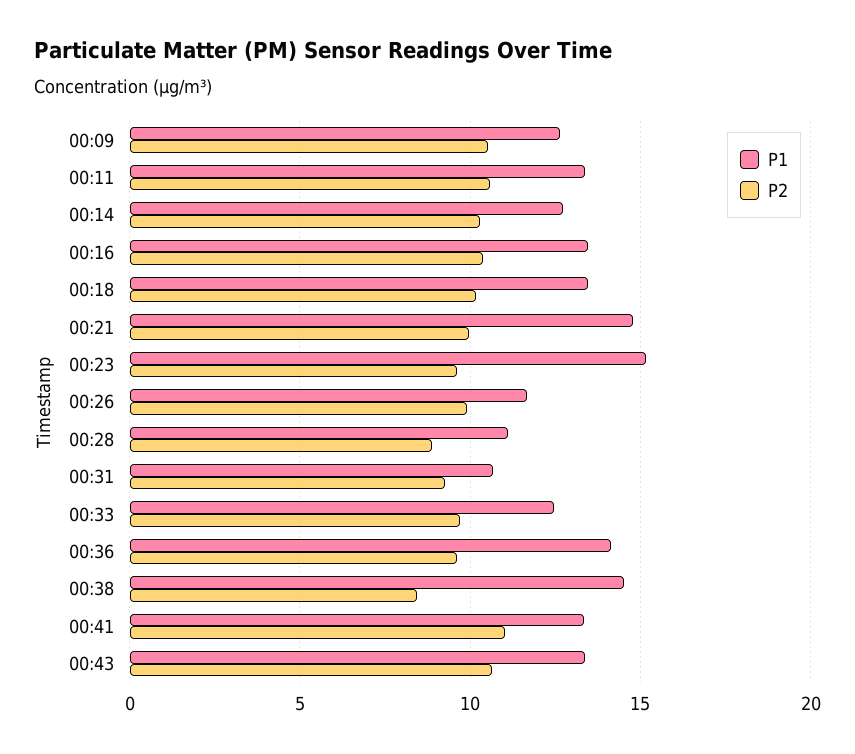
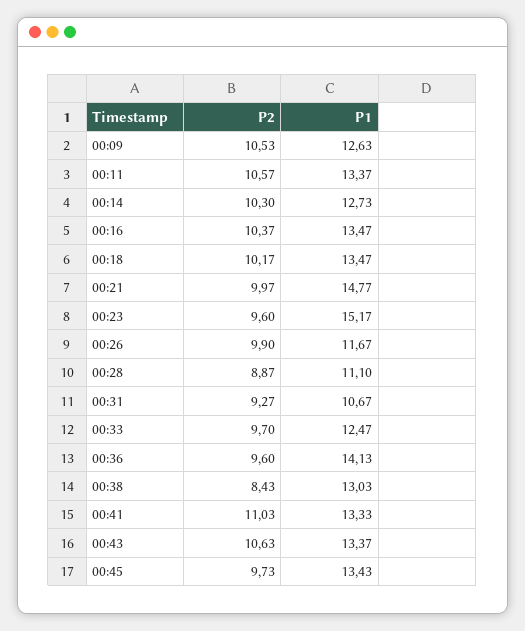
P1, 00:38: 14.5 -> 13.03
P2, 00:45: none -> 9.73
P1, 00:45: none -> 13.43

